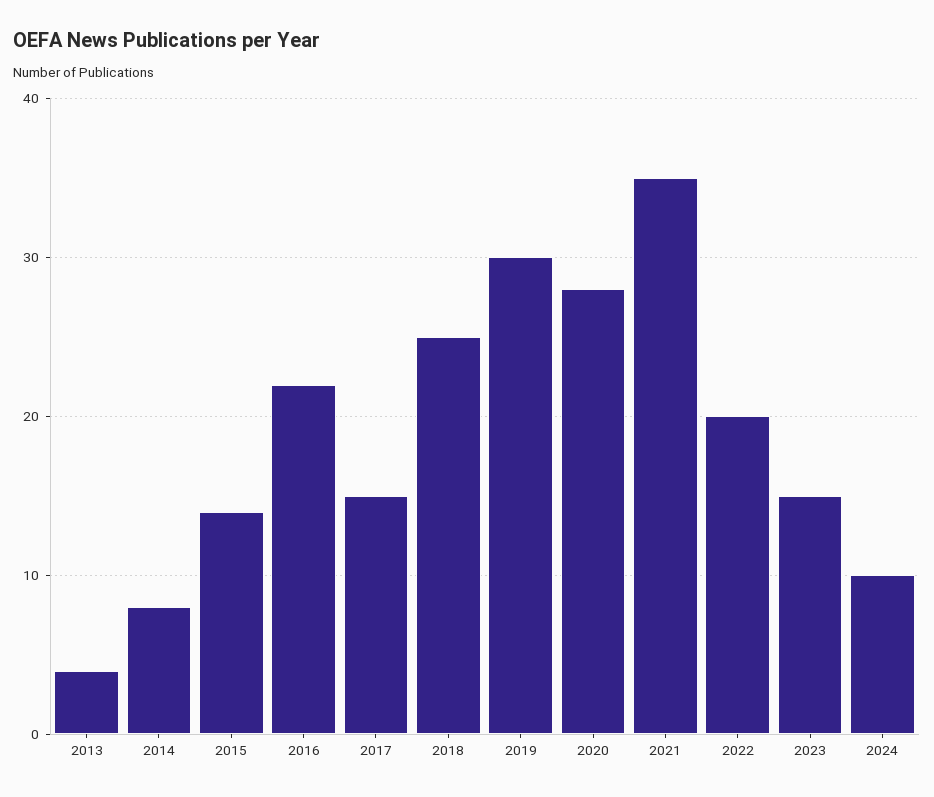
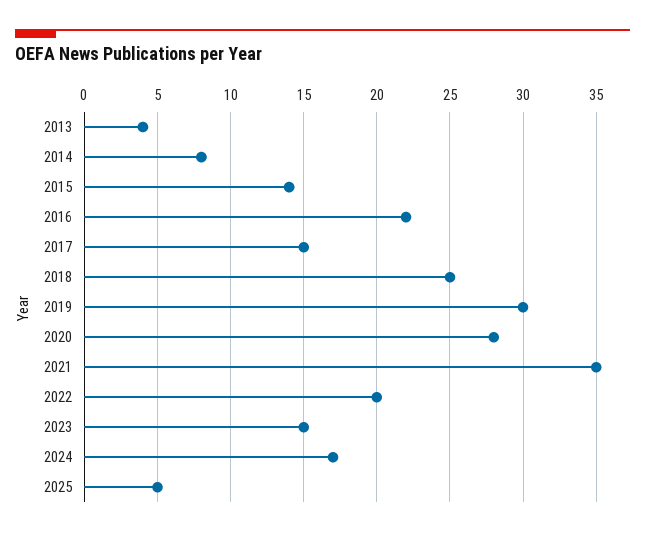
2024: 10 -> 17
2025: none -> 5

